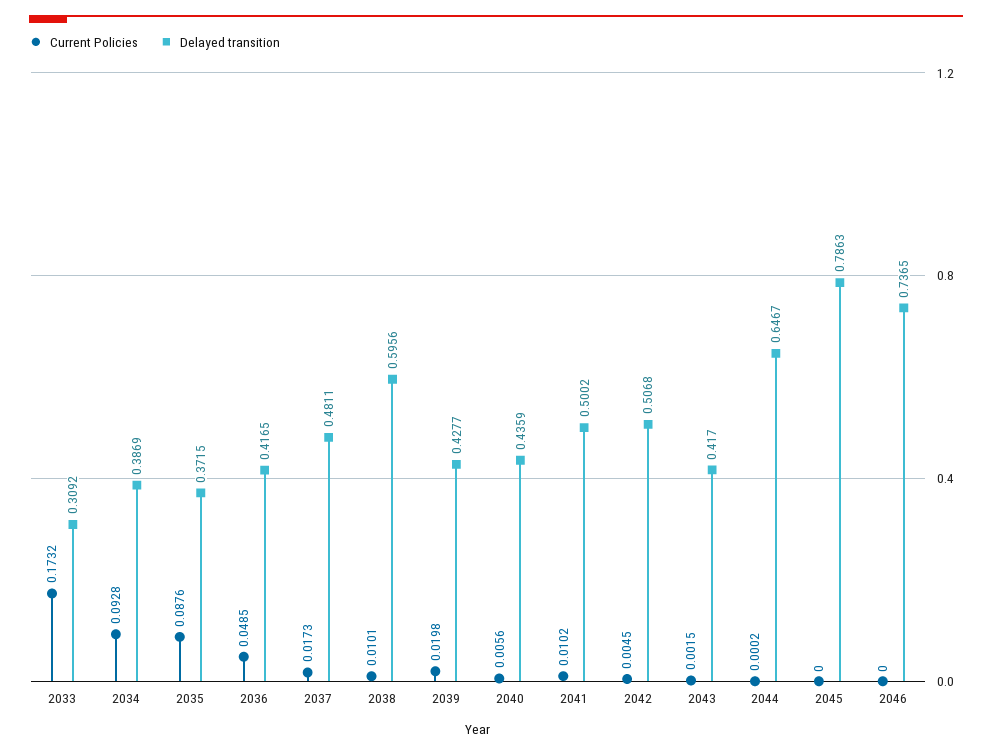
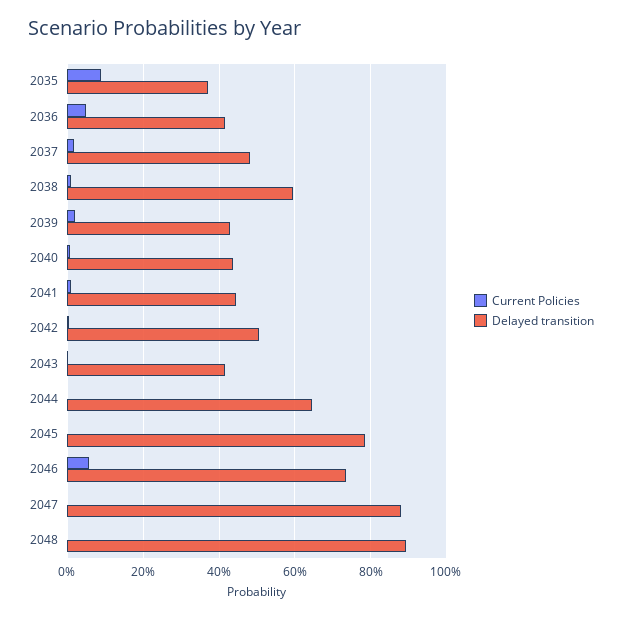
Current Policies, 2033: 0.1732 -> none
Delayed transition, 2033: 0.3092 -> none
Current Policies, 2034: 0.0928 -> none
Delayed transition, 2034: 0.3869 -> none
Delayed transition, 2041: 0.5002 -> 0.44
Current Policies, 2046: 0 -> 0.06
Current Policies, 2047: none -> 0
Delayed transition, 2047: none -> 0.88
Current Policies, 2048: none -> 0
Delayed transition, 2048: none -> 0.9

